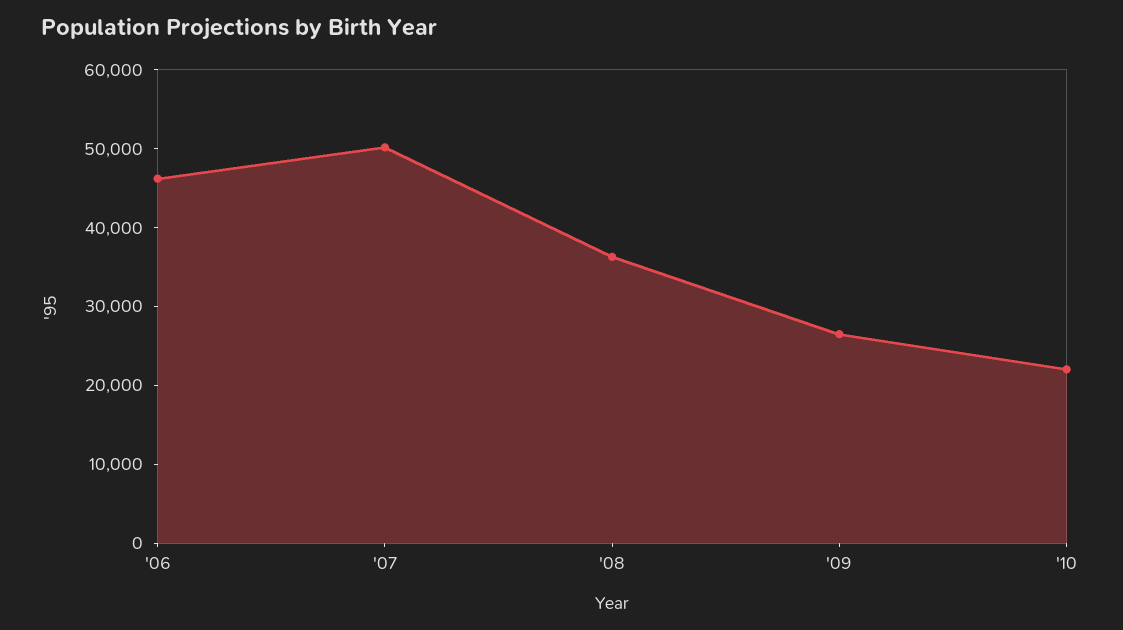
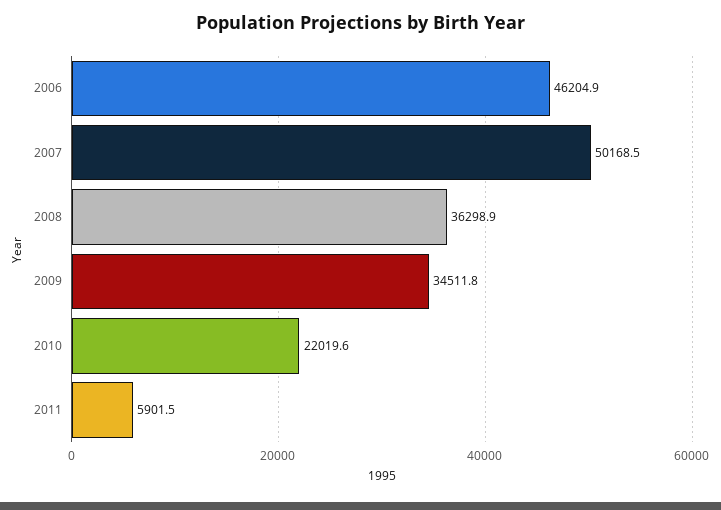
'09: 26000 -> 34511.8
2011: none -> 5901.5

